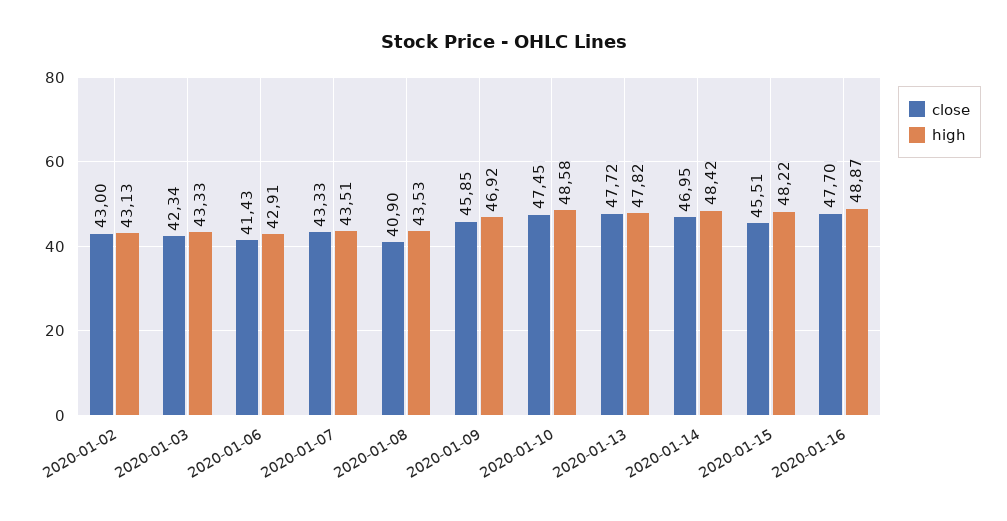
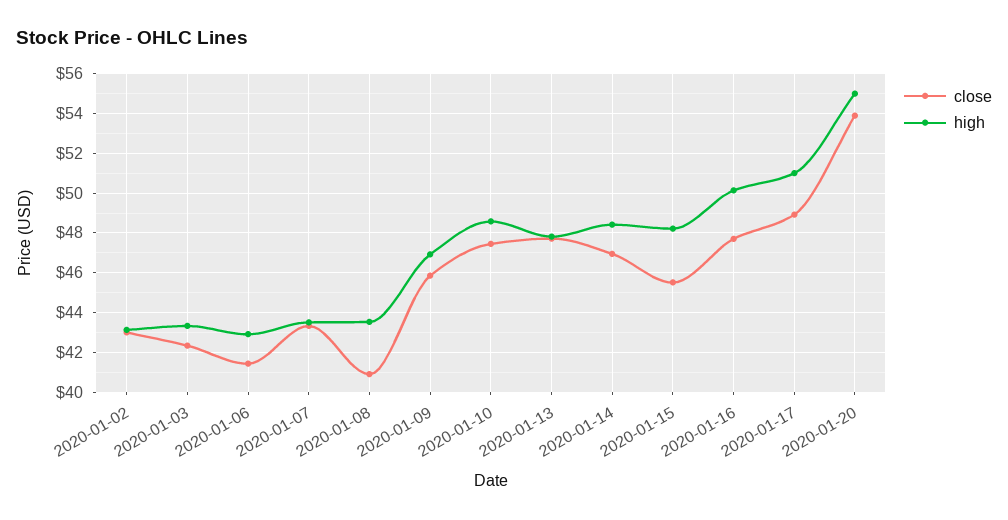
high, 2020-01-16: 48.87 -> 50
close, 2020-01-17: none -> 49
high, 2020-01-17: none -> 51
close, 2020-01-20: none -> 54
high, 2020-01-20: none -> 55

